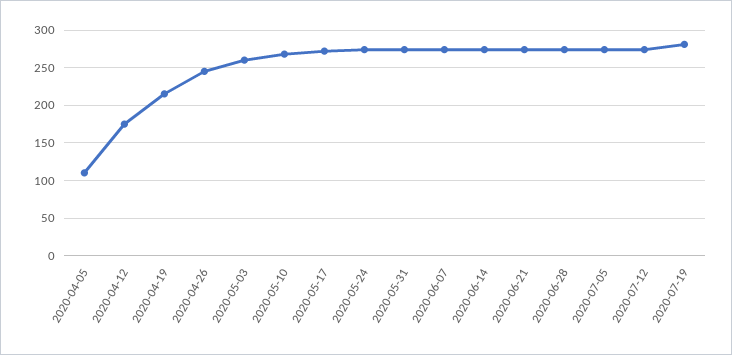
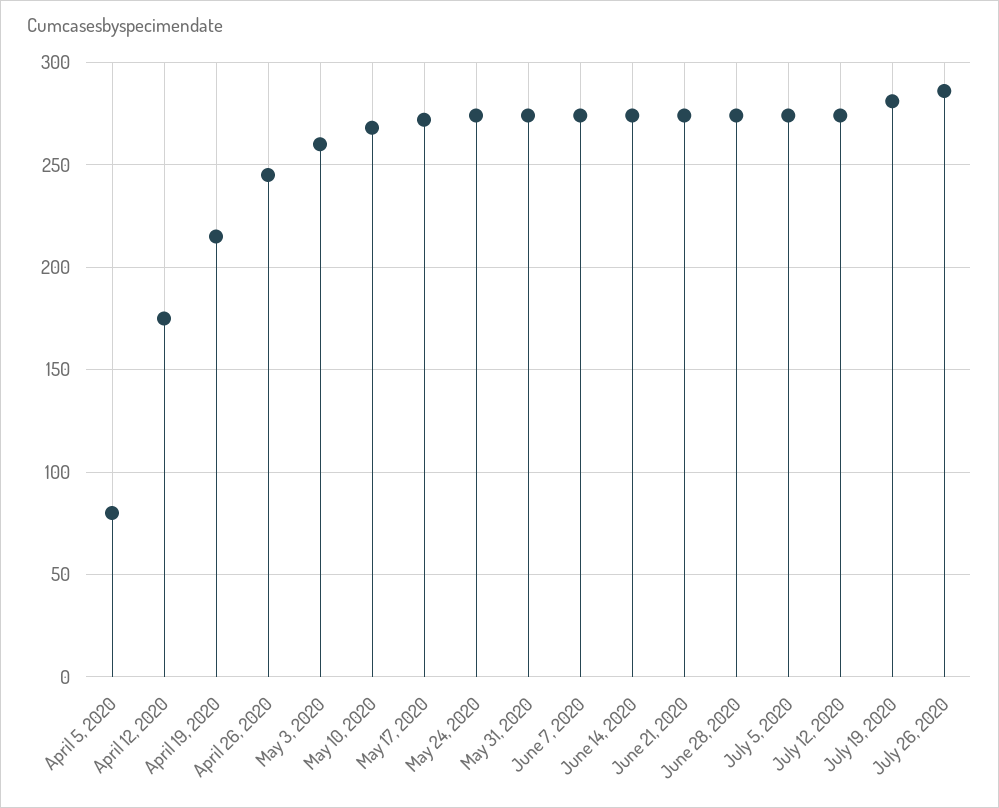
2020-04-05: 110 -> 80
July 26, 2020: none -> 285

